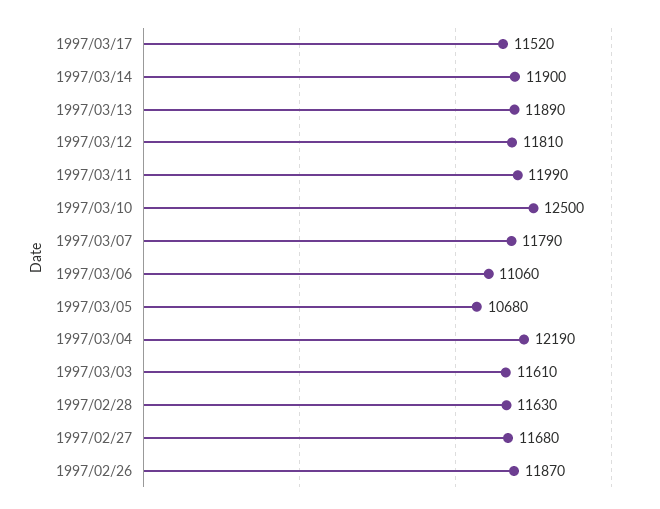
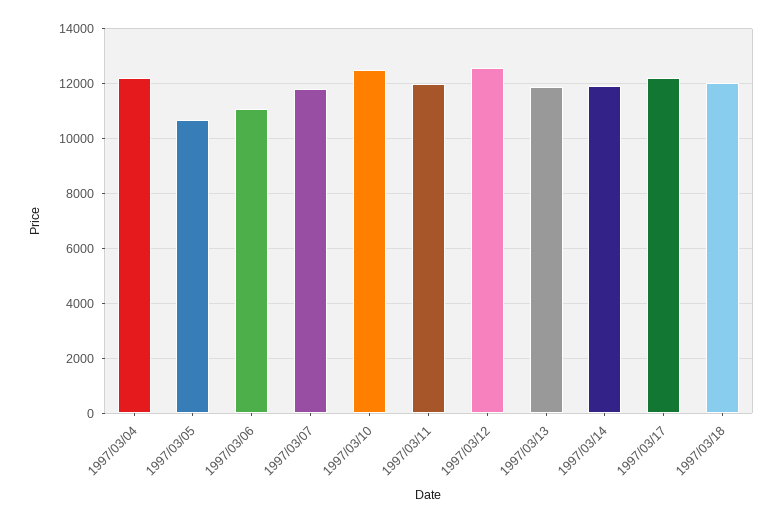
1997/03/17: 11520 -> 12250
1997/03/12: 11810 -> 12500
1997/03/03: 11610 -> none
1997/02/28: 11630 -> none
1997/02/27: 11680 -> none
1997/02/26: 11870 -> none
1997/03/18: none -> 12000

